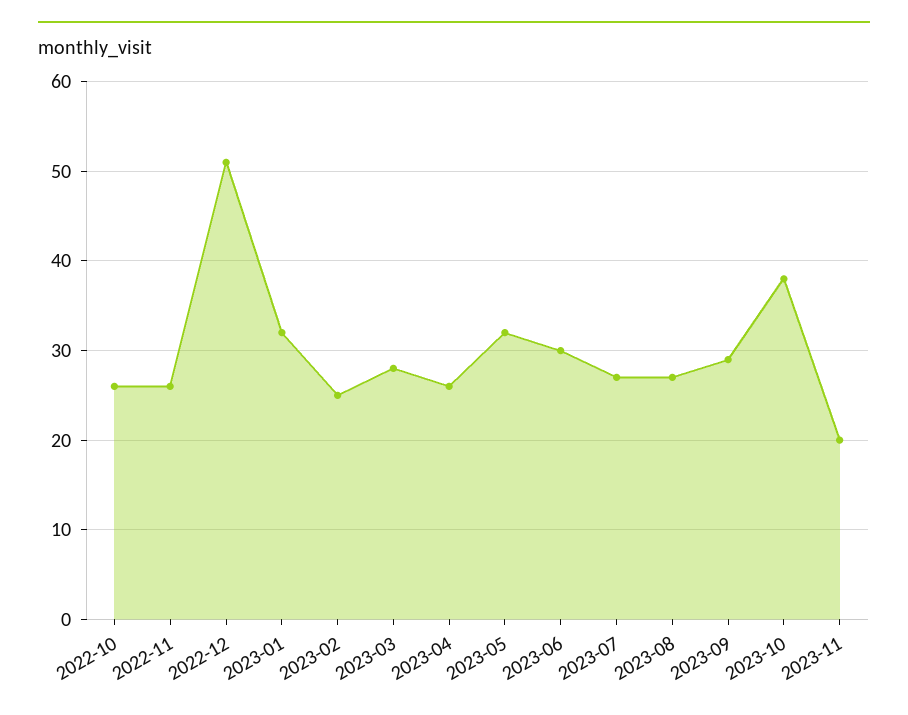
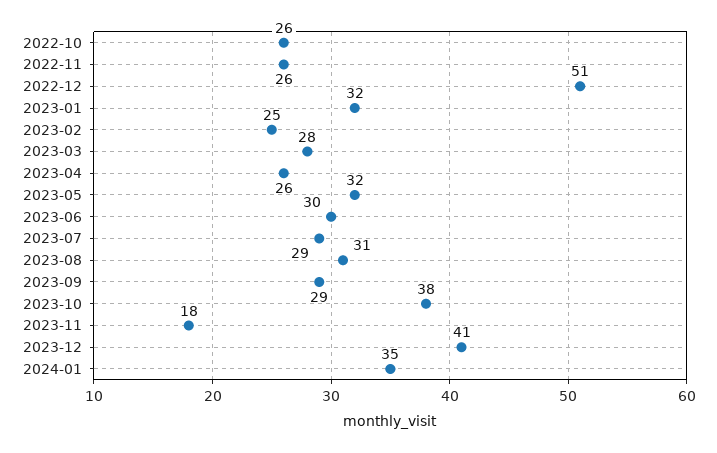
2023-07: 27 -> 29
2023-08: 27 -> 31
2023-11: 20 -> 18
2023-12: none -> 41
2024-01: none -> 35

